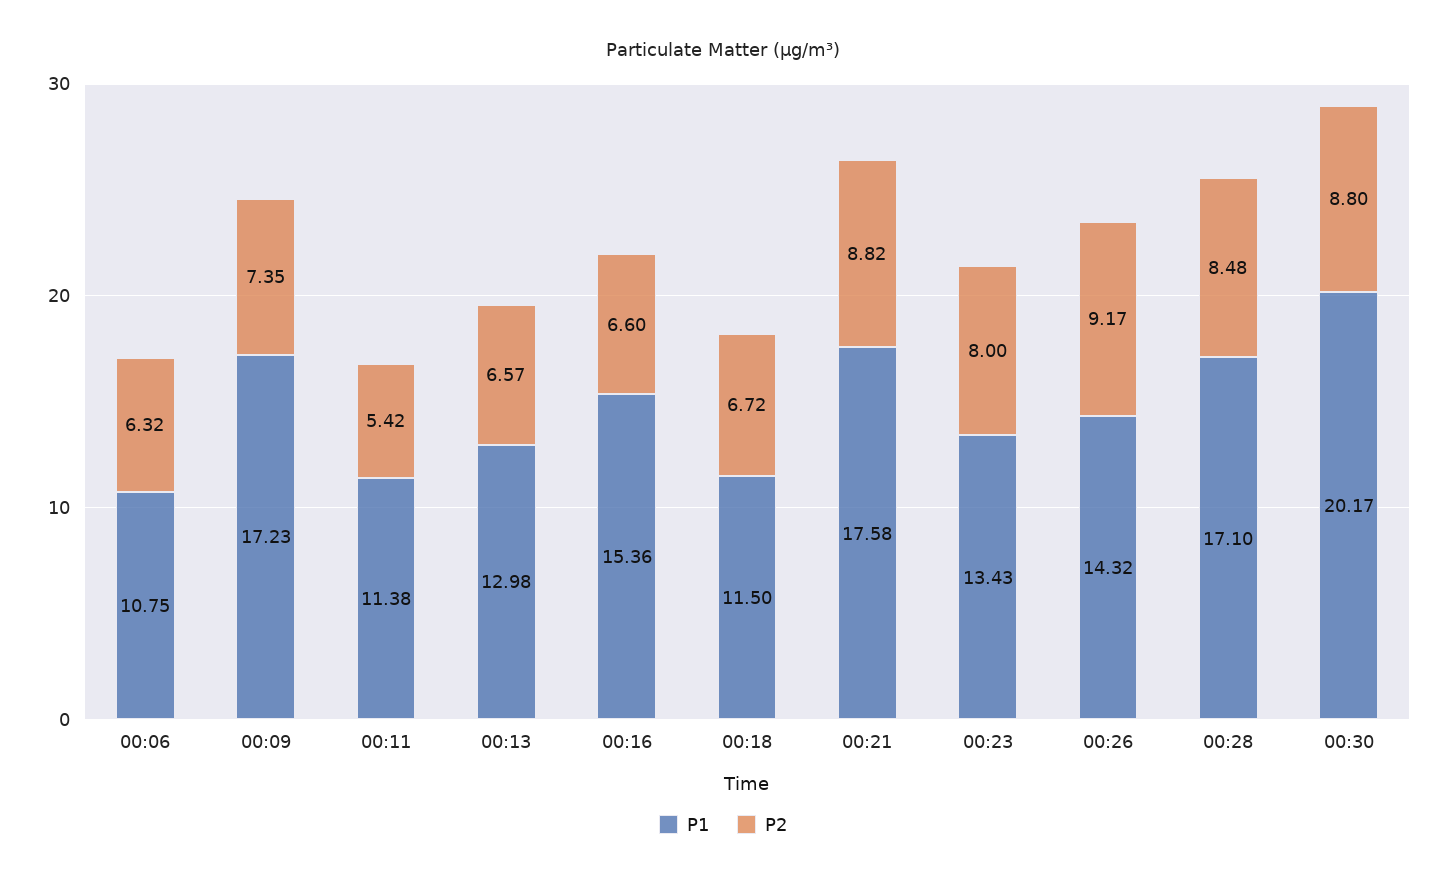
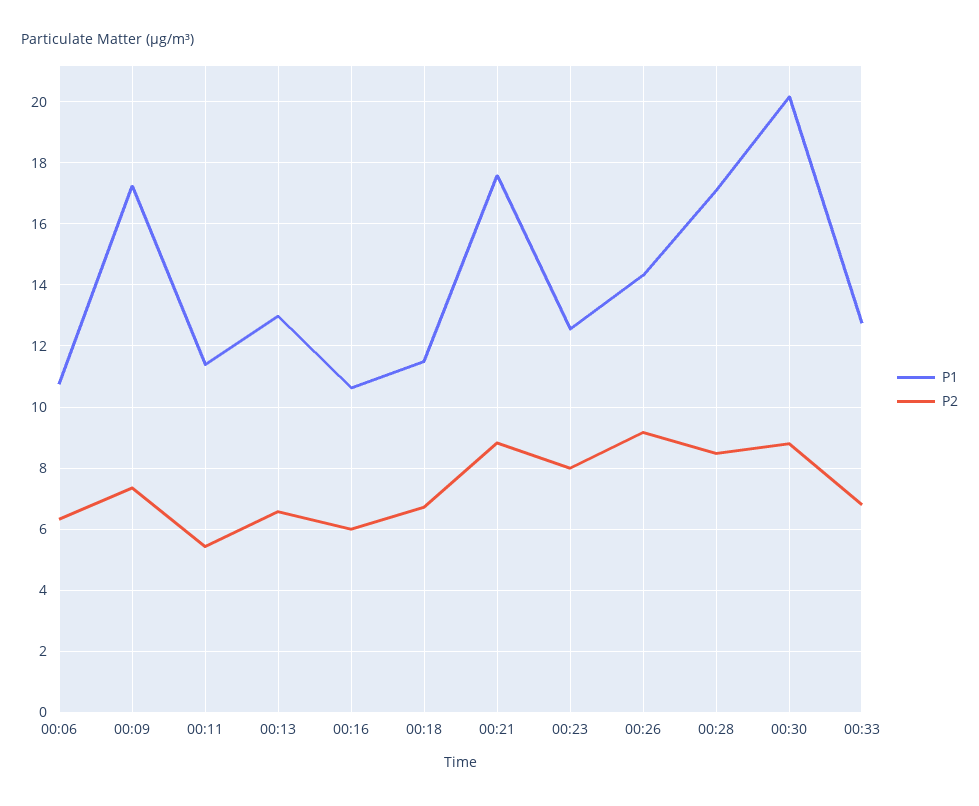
P1, 00:16: 15.36 -> 10.6
P2, 00:16: 6.6 -> 6
P1, 00:23: 13.43 -> 12.6
P1, 00:33: none -> 12.8
P2, 00:33: none -> 6.8

